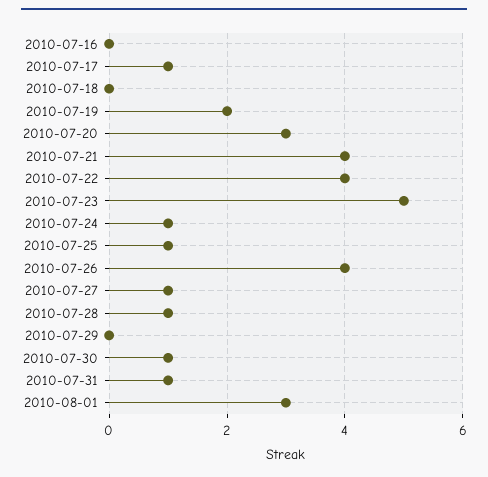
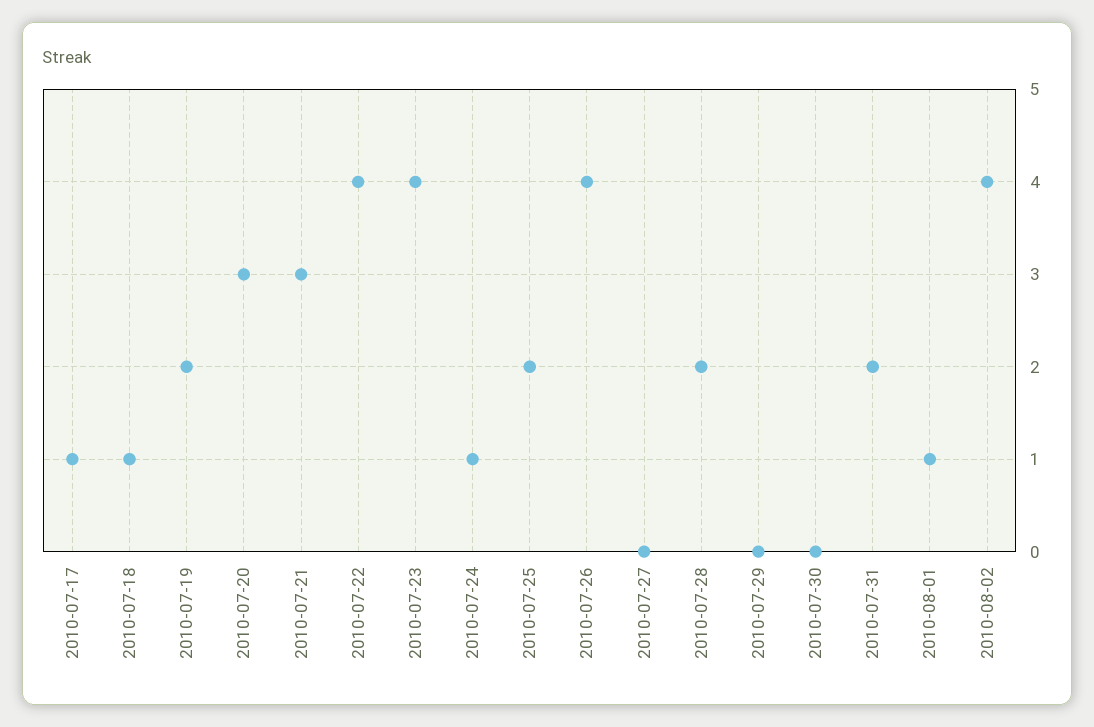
2010-07-16: 0 -> none
2010-07-18: 0 -> 1
2010-07-21: 4 -> 3
2010-07-23: 5 -> 4
2010-07-25: 1 -> 2
2010-07-27: 1 -> 0
2010-07-28: 1 -> 2
2010-07-30: 1 -> 0
2010-07-31: 1 -> 2
2010-08-01: 3 -> 1
2010-08-02: none -> 4

